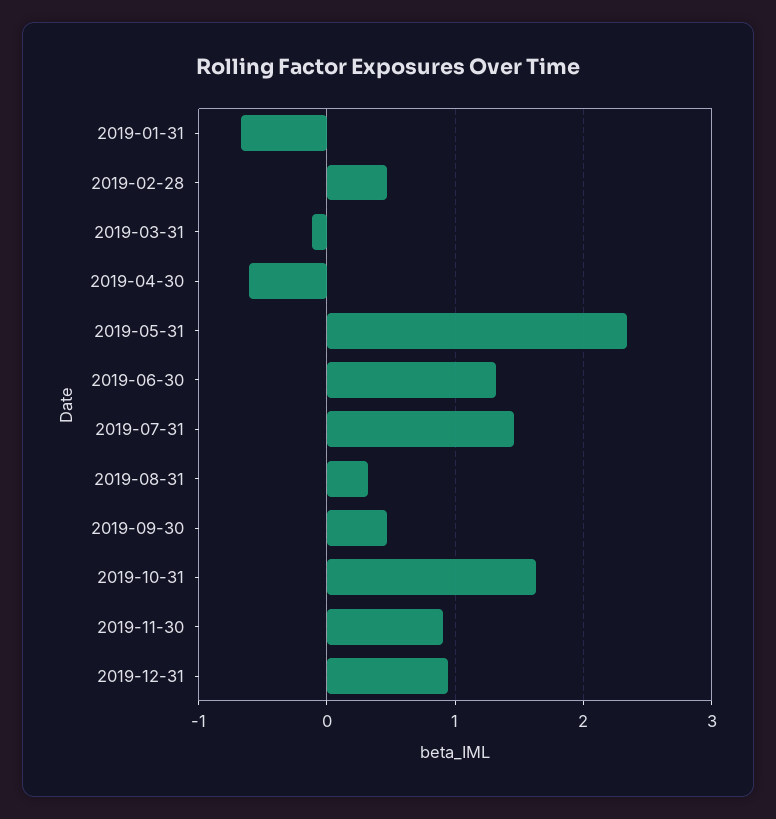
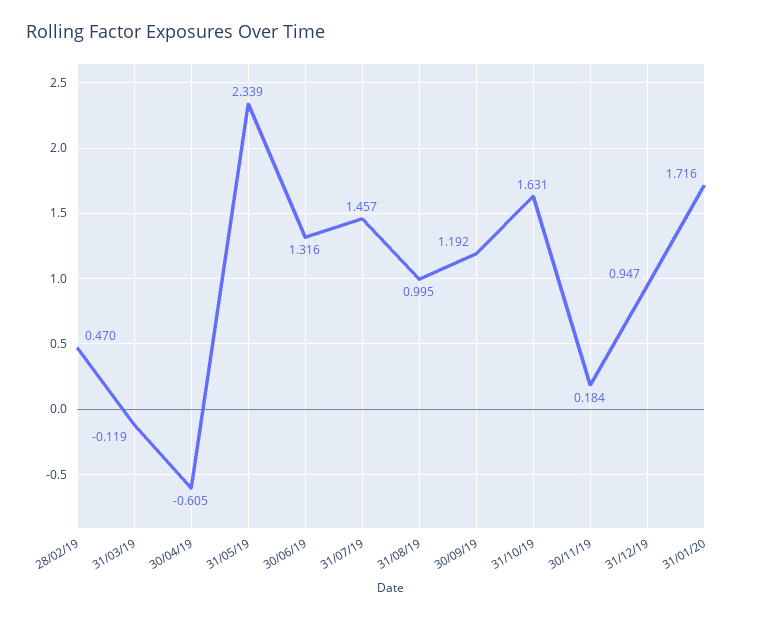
2019-01-31: -0.7 -> none
2019-08-31: 0.3 -> 0.995
2019-09-30: 0.5 -> 1.192
2019-11-30: 0.9 -> 0.184
31/01/20: none -> 1.716

